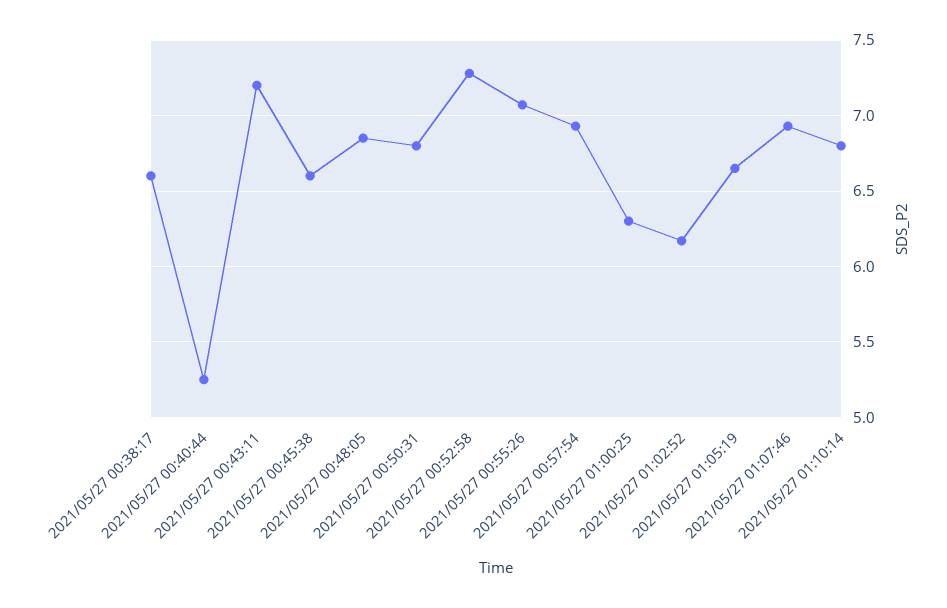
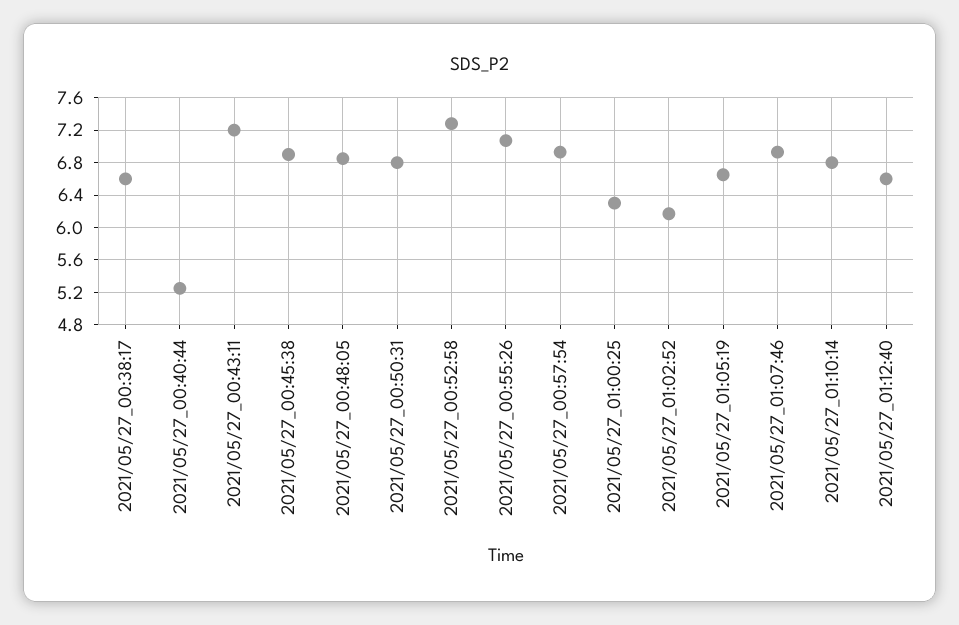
2021/05/27 00:45:38: 6.6 -> 6.9
2021/05/27_01:12:40: none -> 6.6

